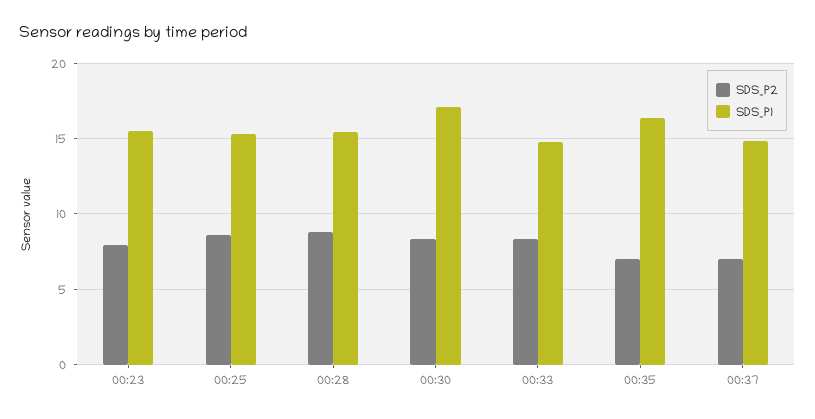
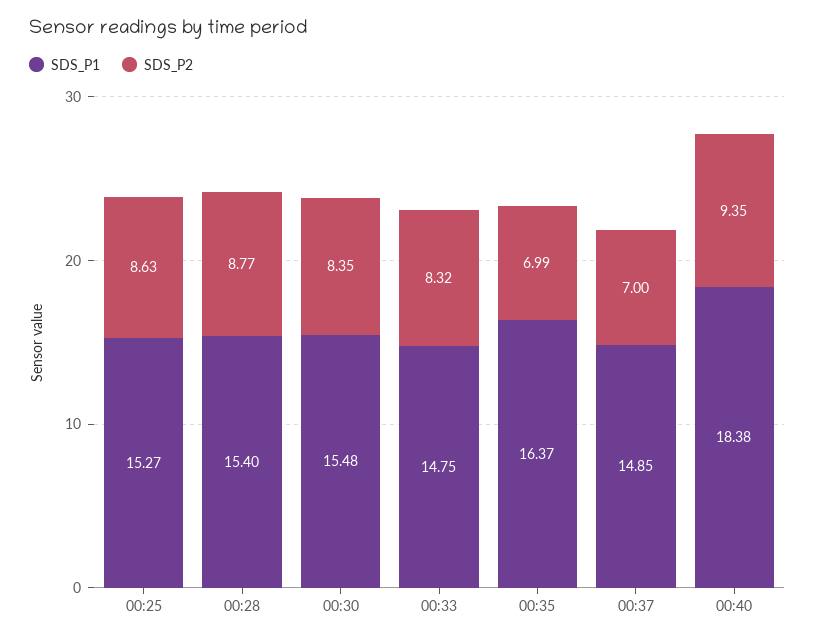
SDS_P2, 00:23: 8 -> none
SDS_P1, 00:23: 15.5 -> none
SDS_P1, 00:30: 17 -> 15.48
SDS_P1, 00:40: none -> 18.38
SDS_P2, 00:40: none -> 9.35

